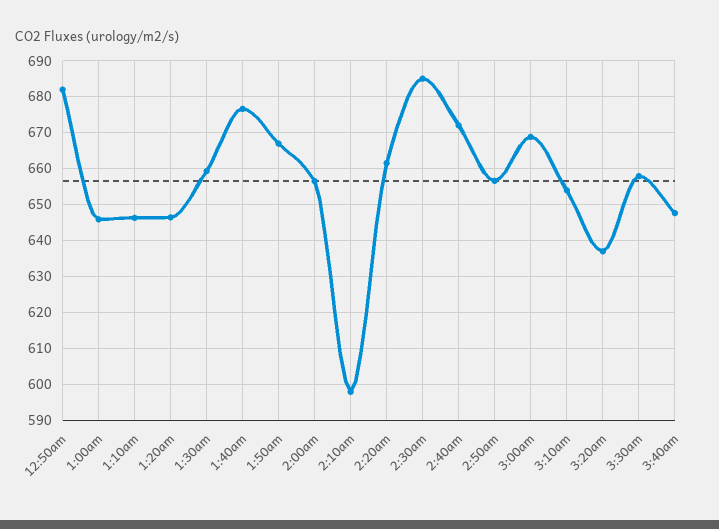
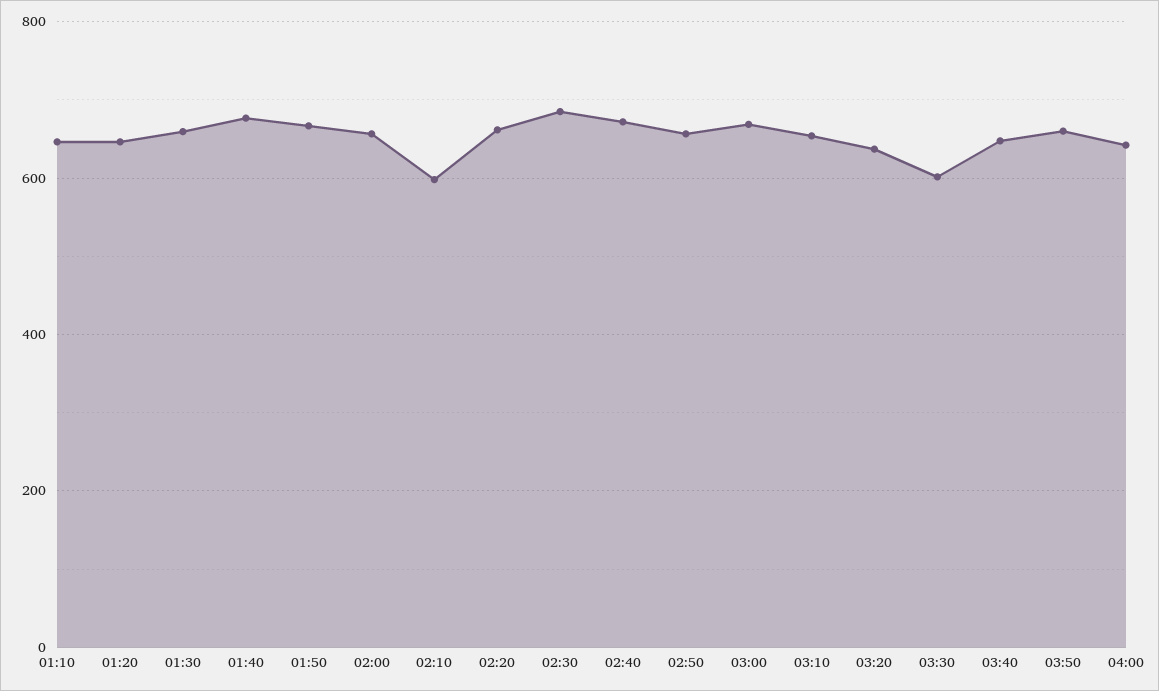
12:50am: 682 -> none
1:00am: 646 -> none
3:30am: 658 -> 600
03:50: none -> 660
04:00: none -> 640

